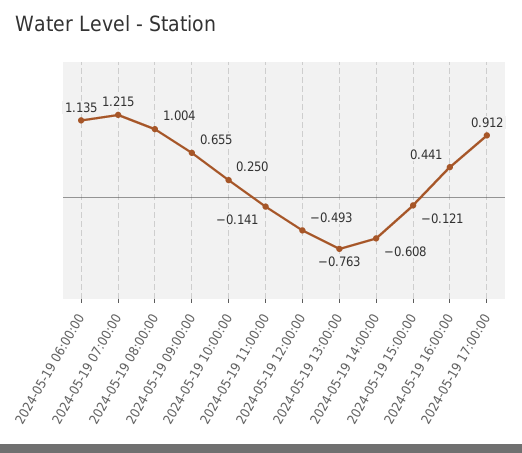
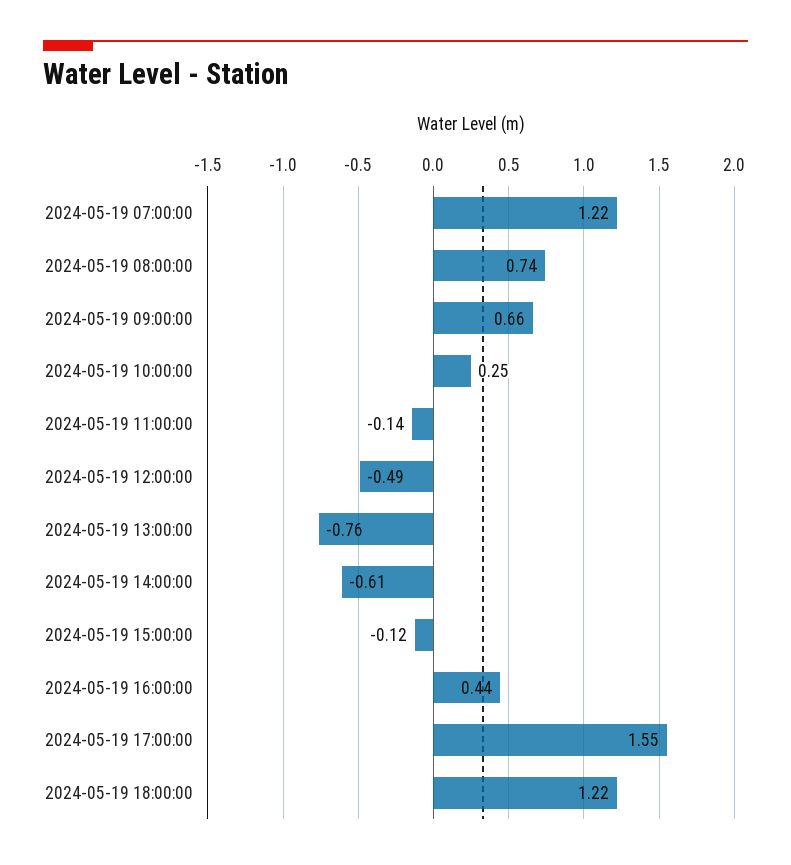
2024-05-19 06:00:00: 1.135 -> none
2024-05-19 08:00:00: 1.004 -> 0.74
2024-05-19 17:00:00: 0.912 -> 1.55
2024-05-19 18:00:00: none -> 1.22

